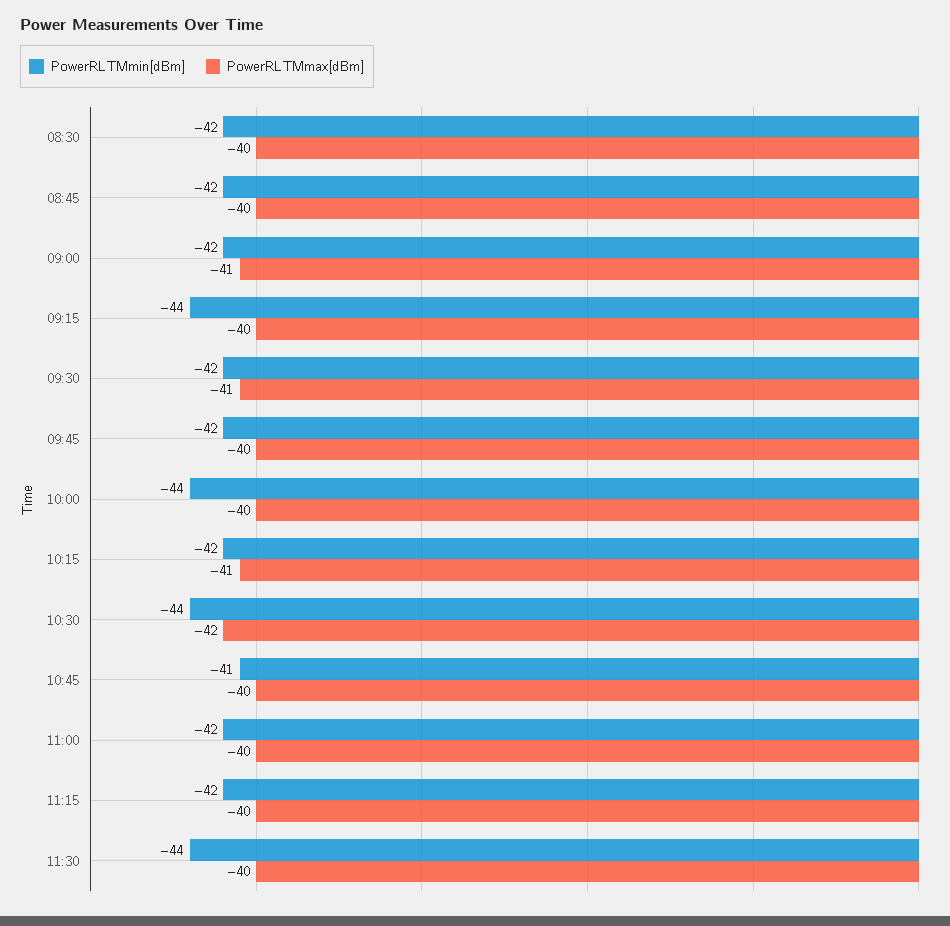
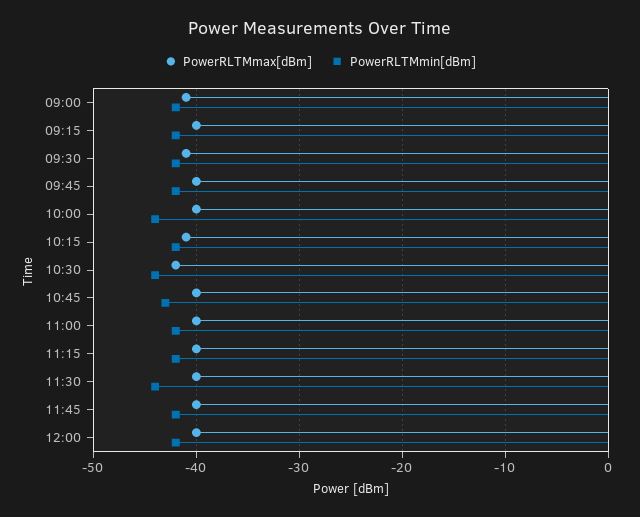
PowerRLTMmin[dBm], 08:30: -42 -> none
PowerRLTMmax[dBm], 08:30: -40 -> none
PowerRLTMmin[dBm], 08:45: -42 -> none
PowerRLTMmax[dBm], 08:45: -40 -> none
PowerRLTMmin[dBm], 09:15: -44 -> -42
PowerRLTMmin[dBm], 10:45: -41 -> -43
PowerRLTMmax[dBm], 11:45: none -> -40
PowerRLTMmin[dBm], 11:45: none -> -42
PowerRLTMmax[dBm], 12:00: none -> -40
PowerRLTMmin[dBm], 12:00: none -> -42

